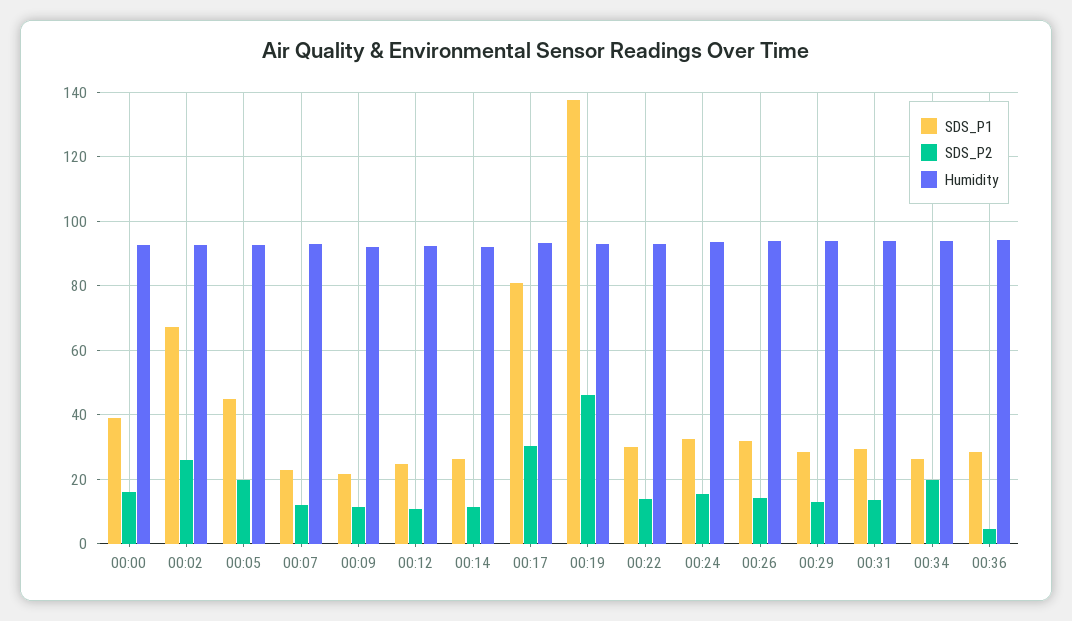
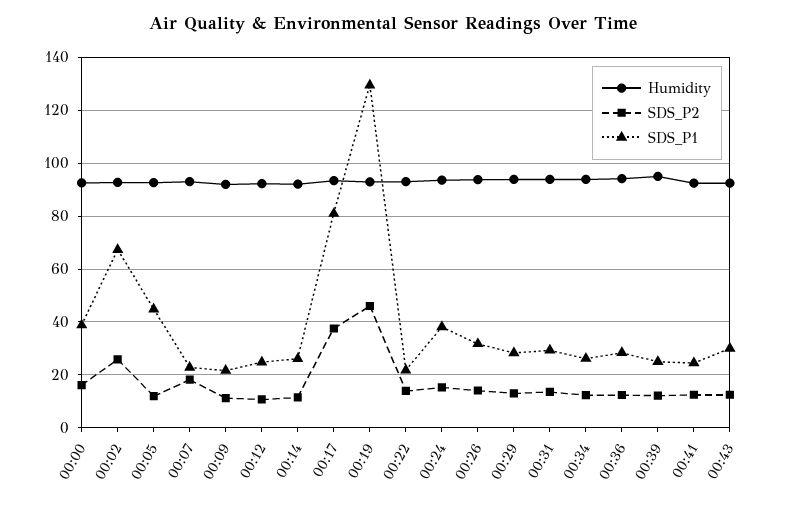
SDS_P2, 00:05: 20 -> 12.5
SDS_P2, 00:07: 12 -> 17.5
SDS_P2, 00:17: 30 -> 37.5
SDS_P1, 00:19: 138 -> 130
SDS_P1, 00:22: 30 -> 22.5
SDS_P1, 00:24: 32 -> 37.5
SDS_P2, 00:34: 20 -> 12.5
SDS_P2, 00:36: 4 -> 12.5
Humidity, 00:39: none -> 95
SDS_P2, 00:39: none -> 12.5
SDS_P1, 00:39: none -> 25
Humidity, 00:41: none -> 92.5
SDS_P2, 00:41: none -> 12.5
SDS_P1, 00:41: none -> 25
Humidity, 00:43: none -> 92.5
SDS_P2, 00:43: none -> 12.5
SDS_P1, 00:43: none -> 30

